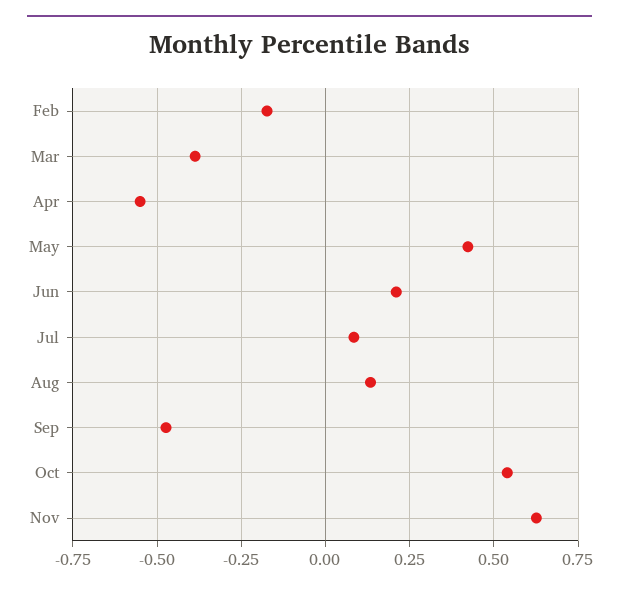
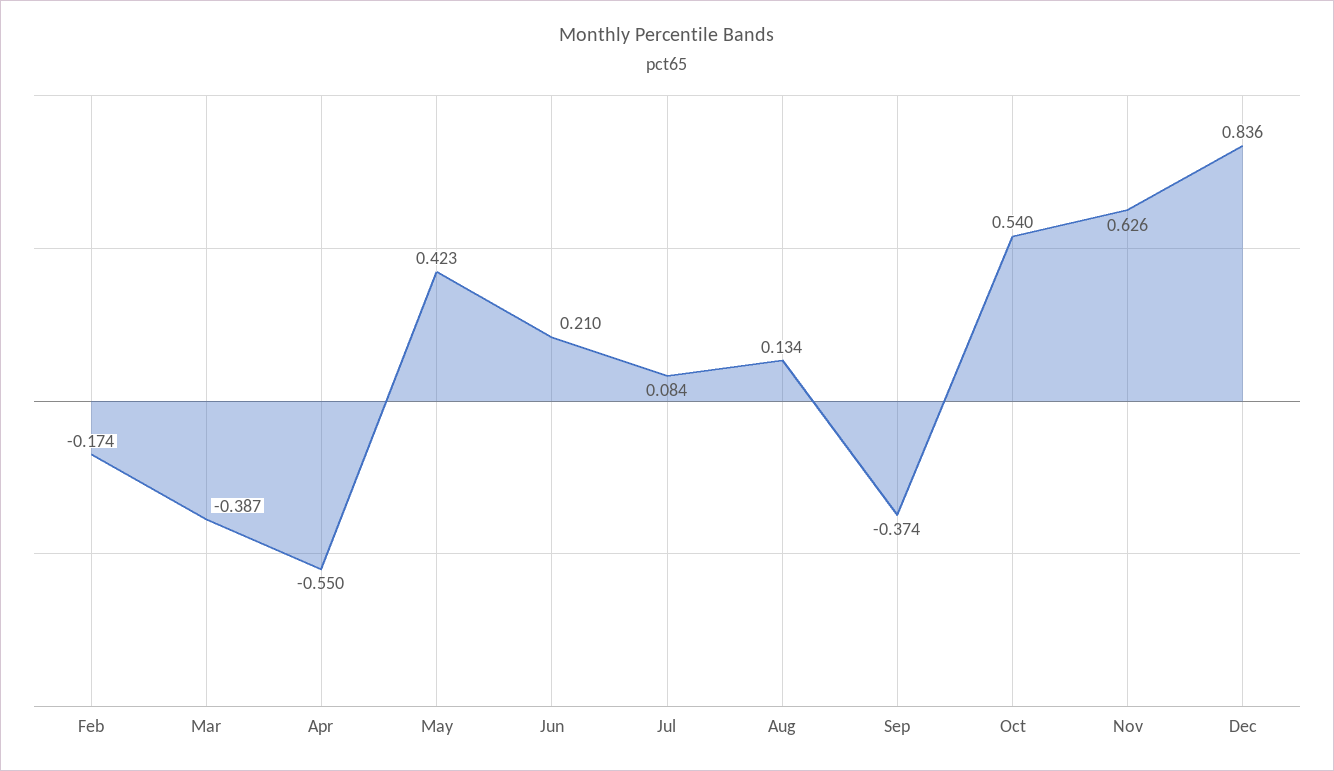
Sep: -0.475 -> -0.374
Dec: none -> 0.836

